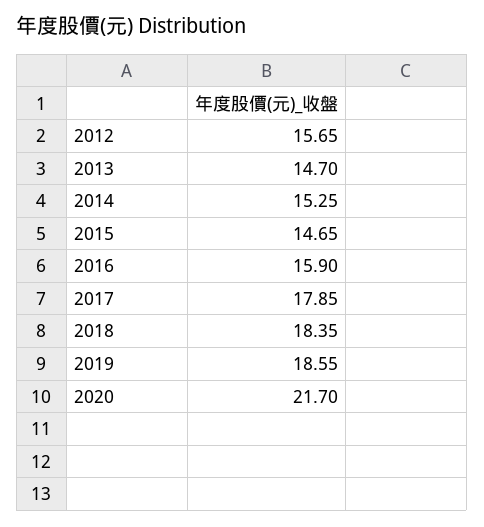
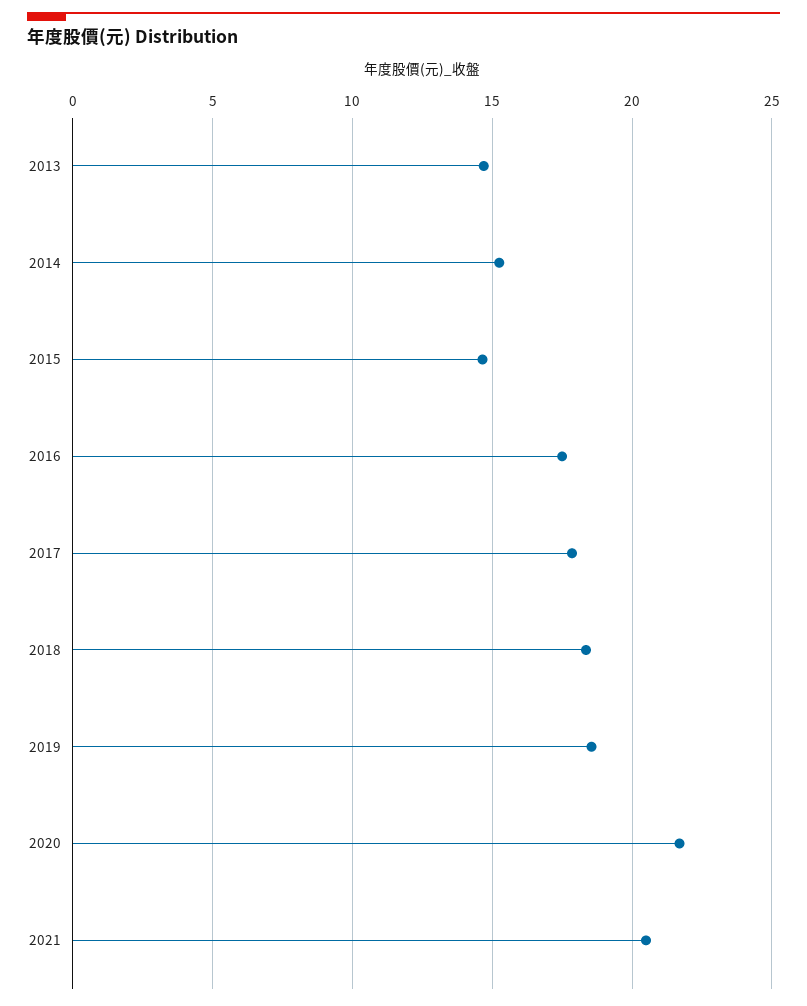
2012: 15.65 -> none
2016: 15.9 -> 17.5
2021: none -> 20.5

